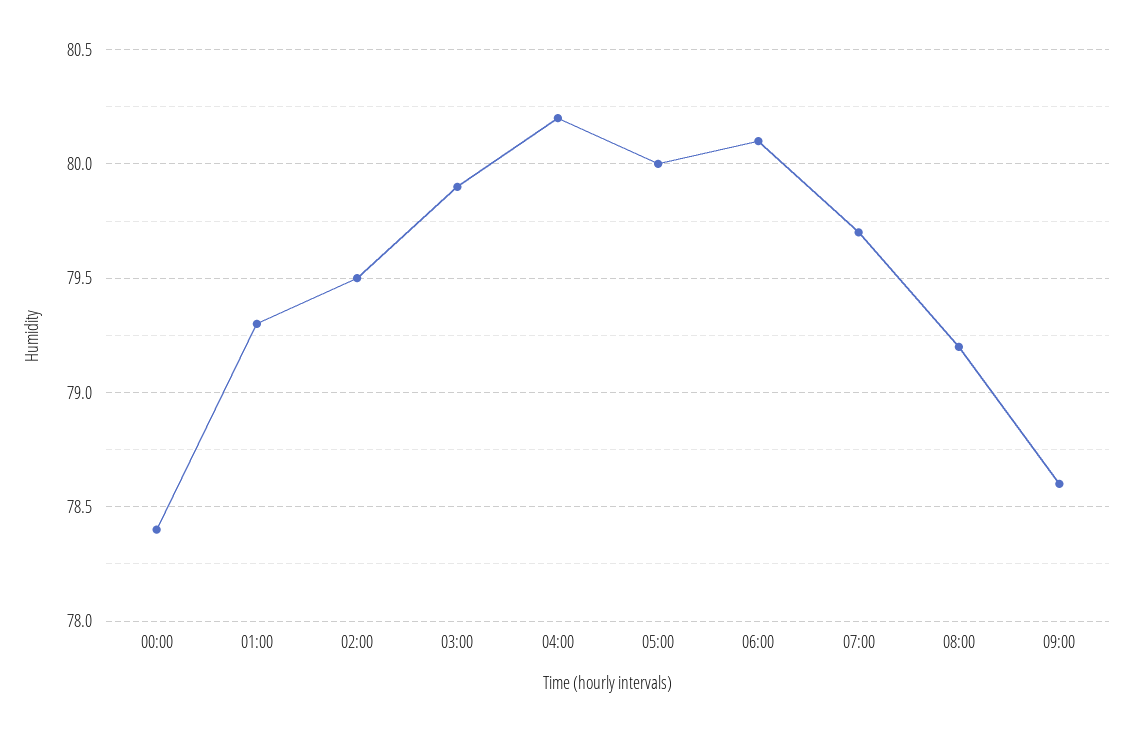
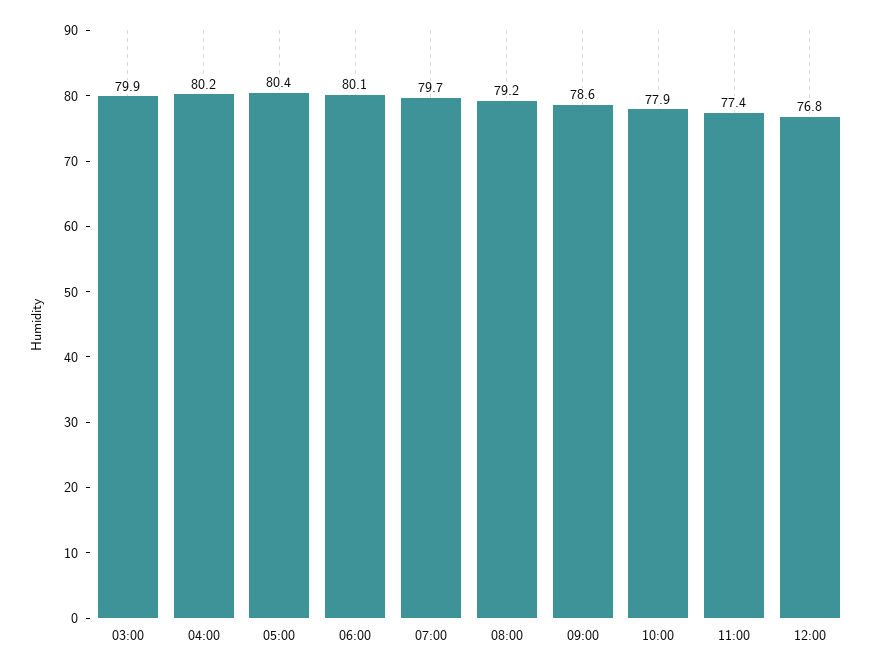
00:00: 78.4 -> none
01:00: 79.3 -> none
02:00: 79.5 -> none
05:00: 80 -> 80.4
10:00: none -> 77.9
11:00: none -> 77.4
12:00: none -> 76.8

